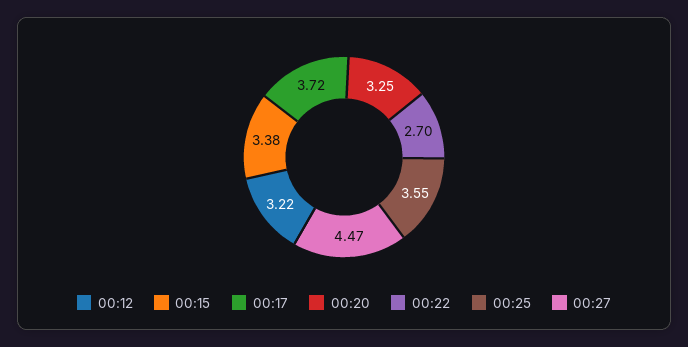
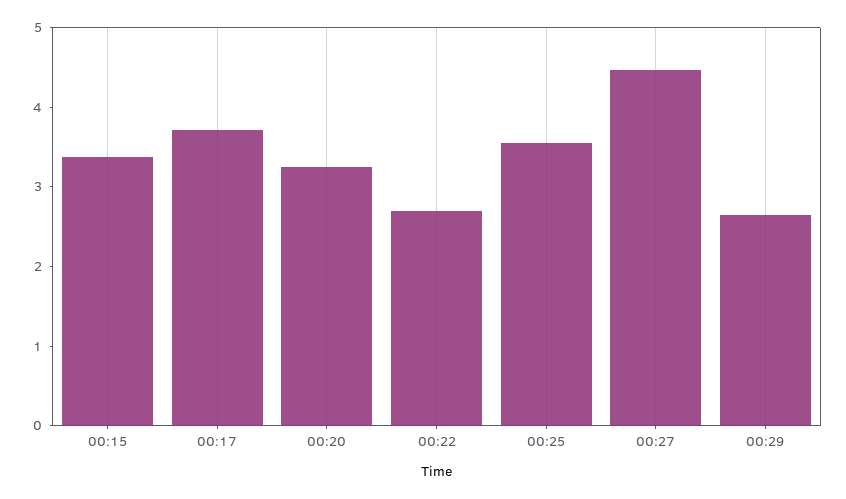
00:12: 3.22 -> none
00:29: none -> 2.6

